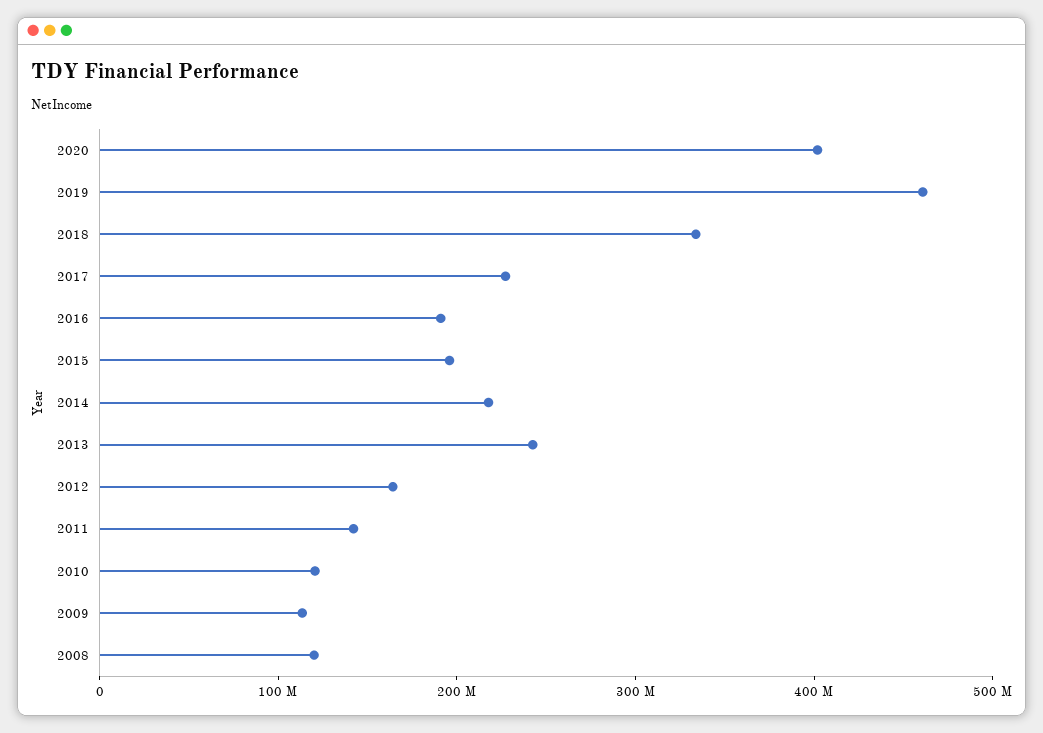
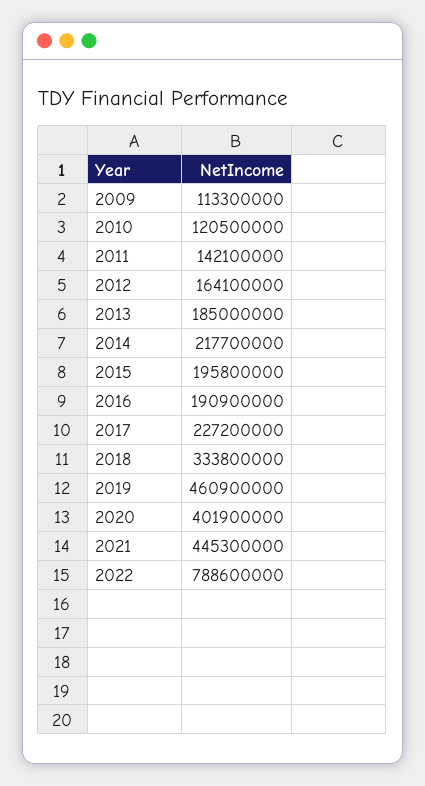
2013: 240000000 -> 185000000
2008: 120000000 -> none
2021: none -> 445300000
2022: none -> 788600000

